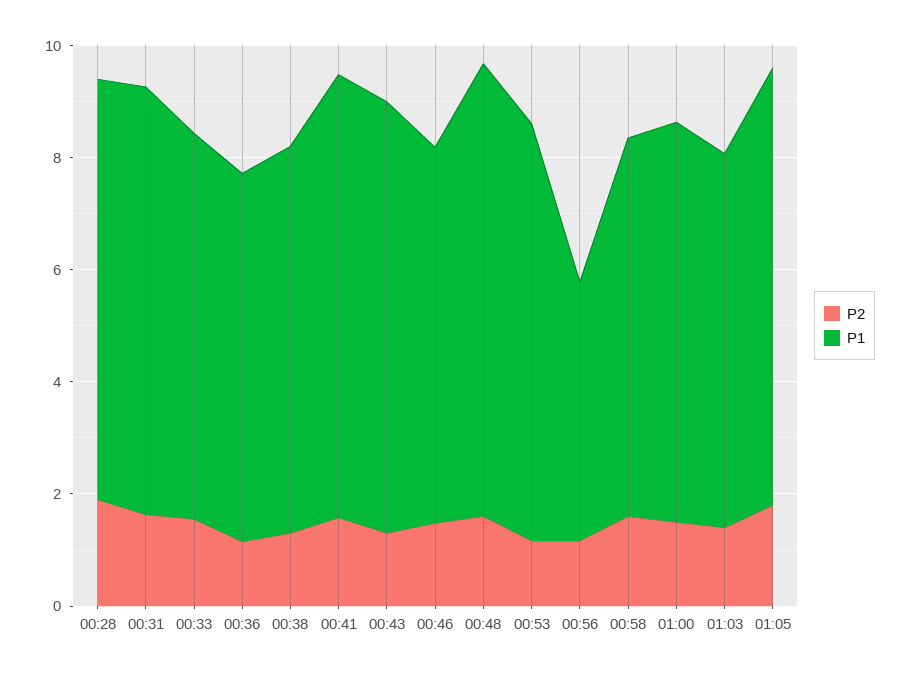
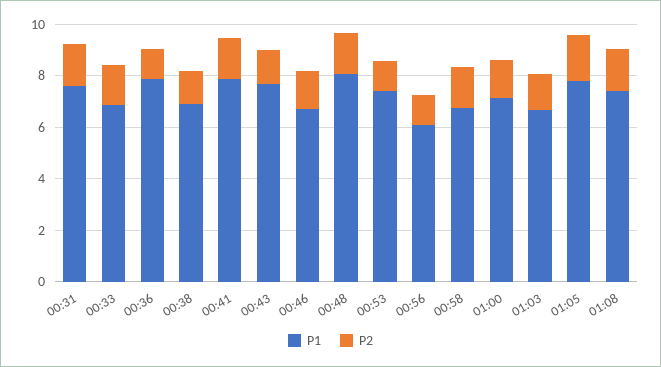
P2, 00:28: 2 -> none
P1, 00:28: 7.5 -> none
P1, 00:36: 6.5 -> 8
P1, 00:56: 4.5 -> 6
P1, 01:08: none -> 7.5
P2, 01:08: none -> 1.5

